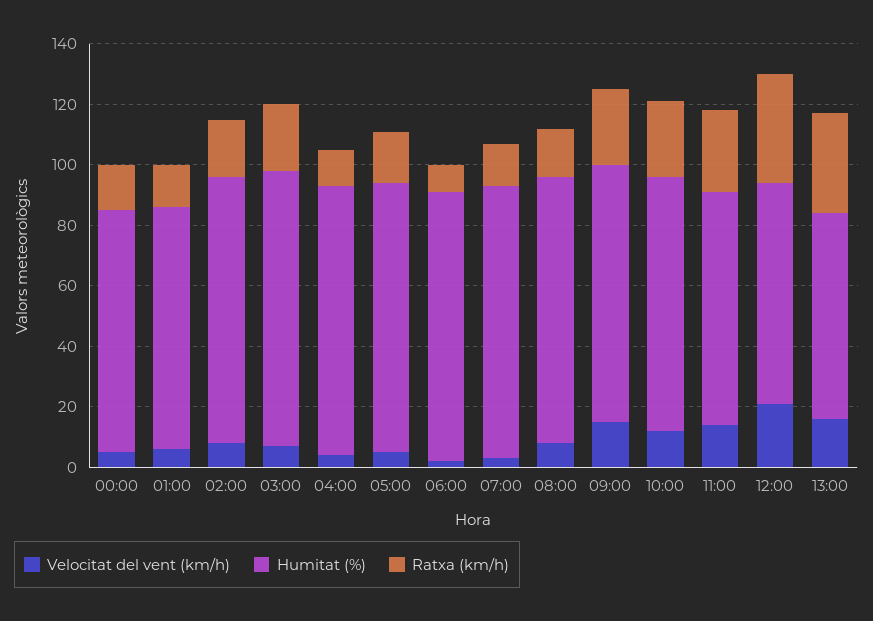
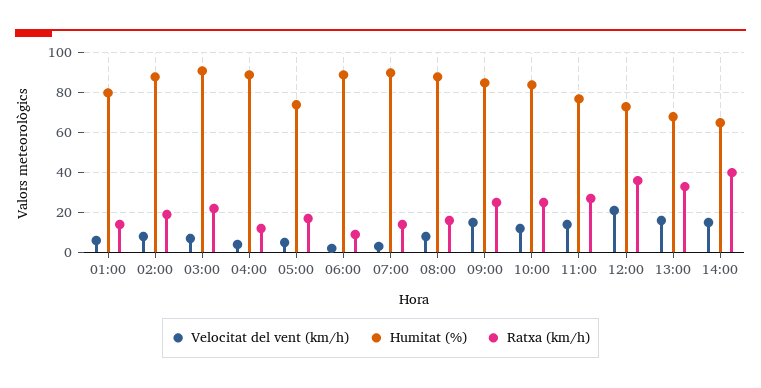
Velocitat del vent (km/h), 00:00: 5 -> none
Humitat (%), 00:00: 80 -> none
Ratxa (km/h), 00:00: 15 -> none
Humitat (%), 05:00: 90 -> 75
Velocitat del vent (km/h), 14:00: none -> 15
Humitat (%), 14:00: none -> 65
Ratxa (km/h), 14:00: none -> 40

